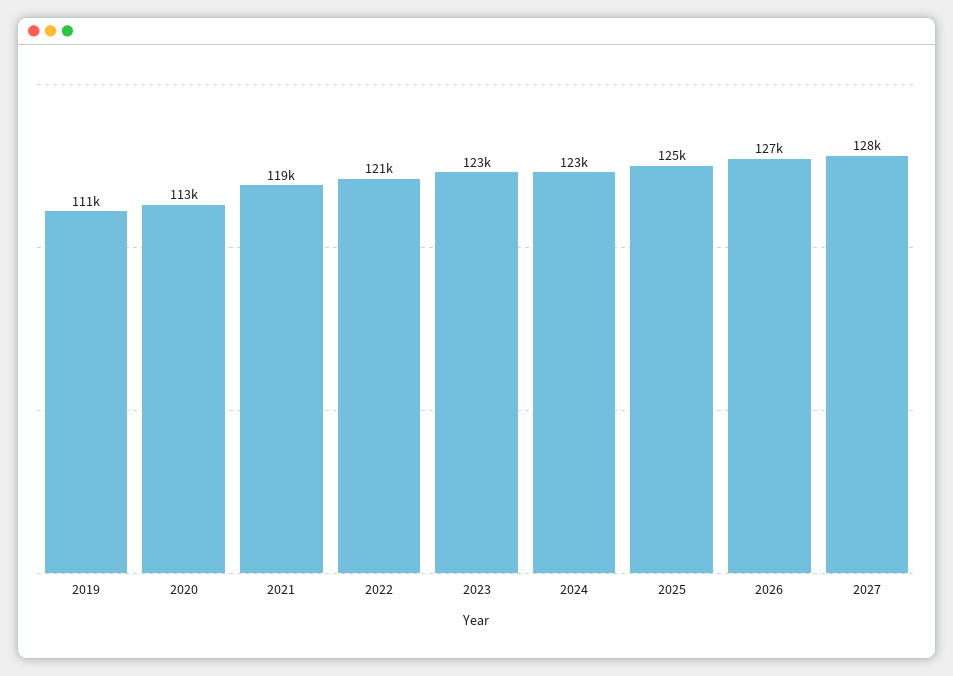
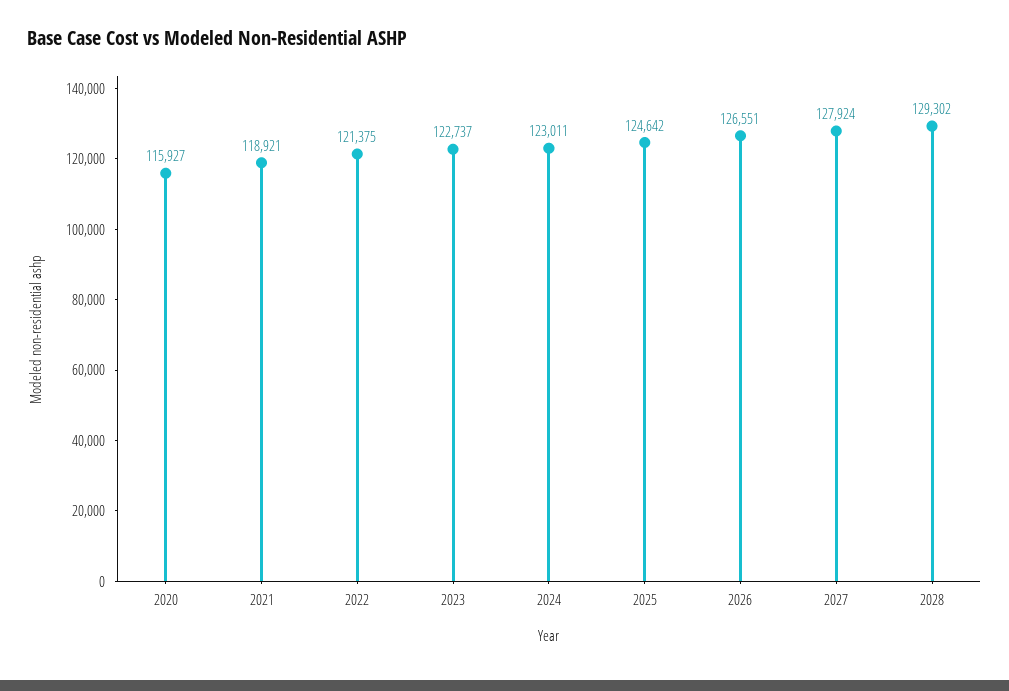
2019: 111000 -> none
2020: 113000 -> 115927
2028: none -> 129302

